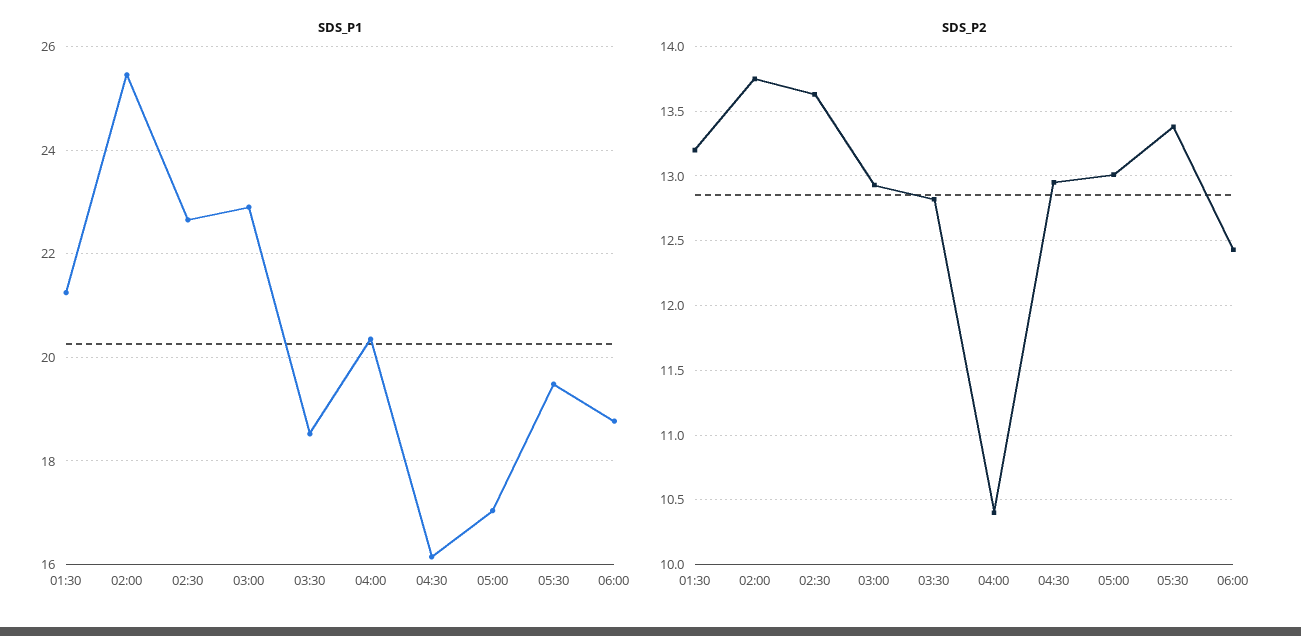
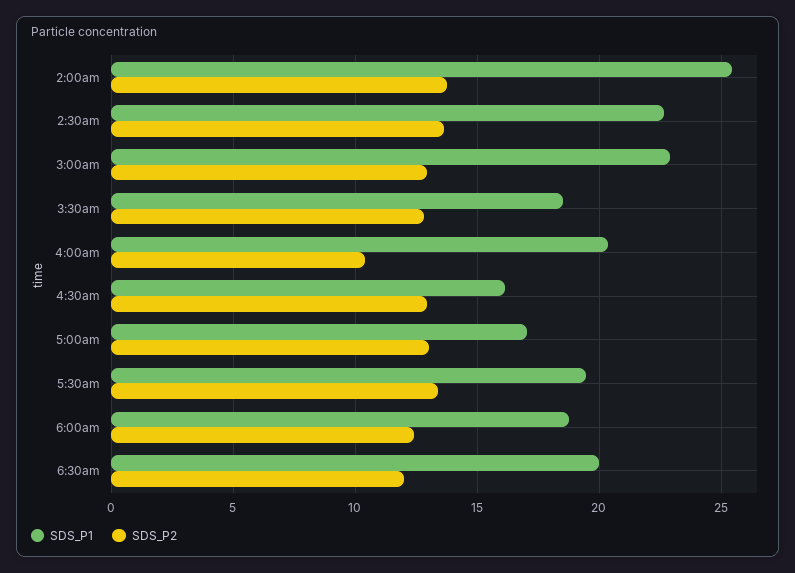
SDS_P1, 01:30: 21.2 -> none
SDS_P2, 01:30: 13.2 -> none
SDS_P1, 6:30am: none -> 20
SDS_P2, 6:30am: none -> 12

